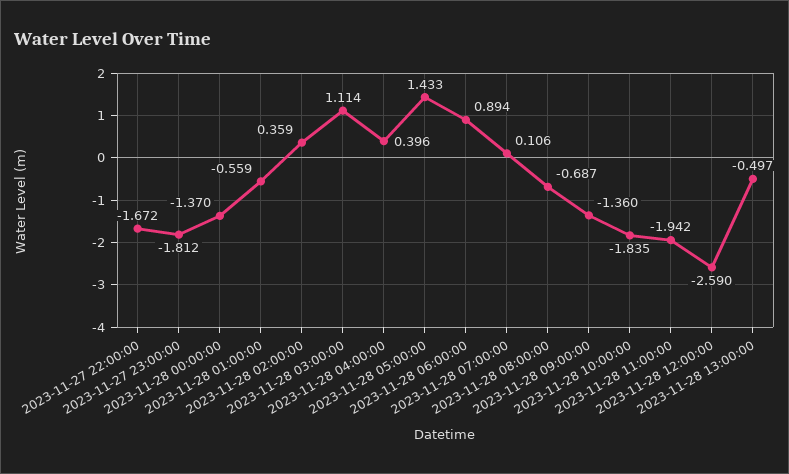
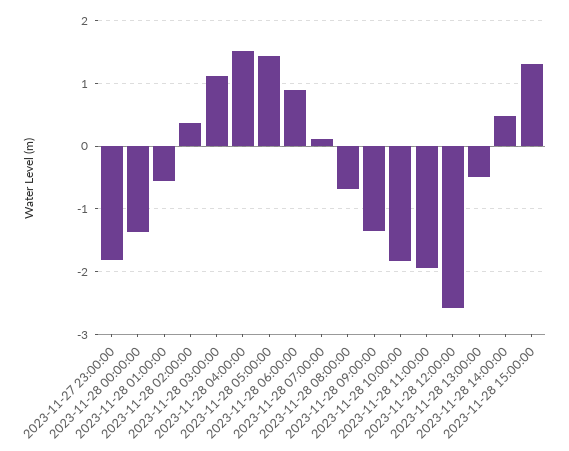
2023-11-27 22:00:00: -1.672 -> none
2023-11-28 04:00:00: 0.396 -> 1.5
2023-11-28 14:00:00: none -> 0.5
2023-11-28 15:00:00: none -> 1.3

